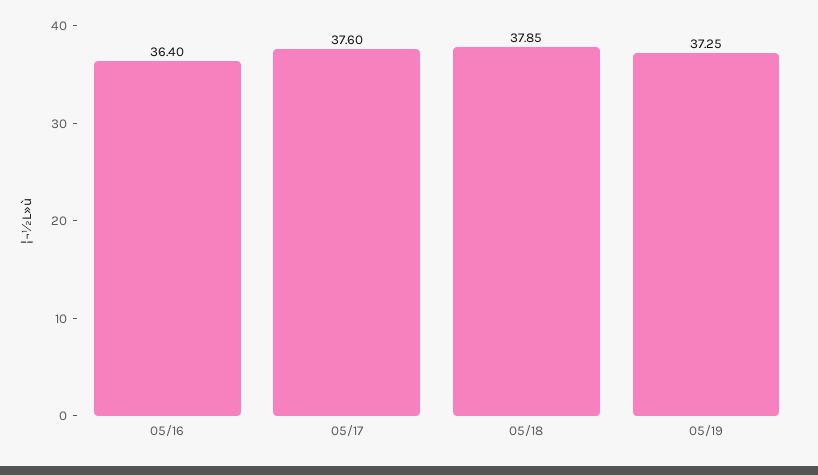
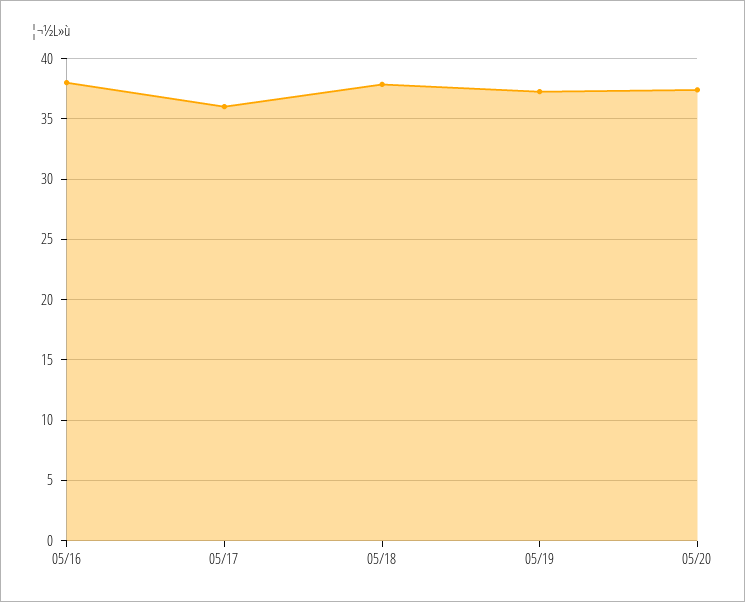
05/16: 36.4 -> 38
05/17: 37.6 -> 36
05/20: none -> 37.5

